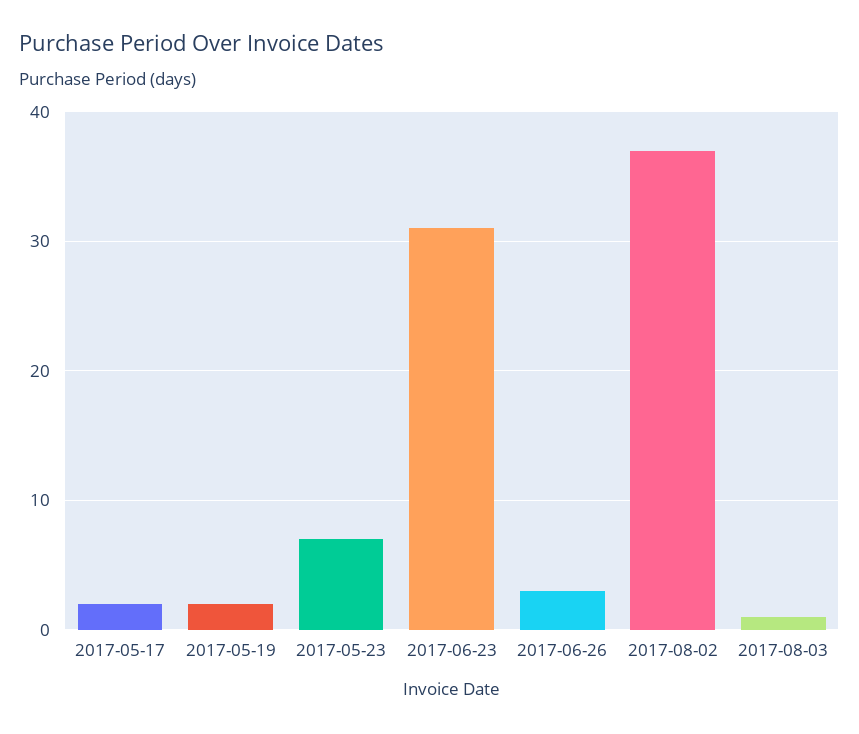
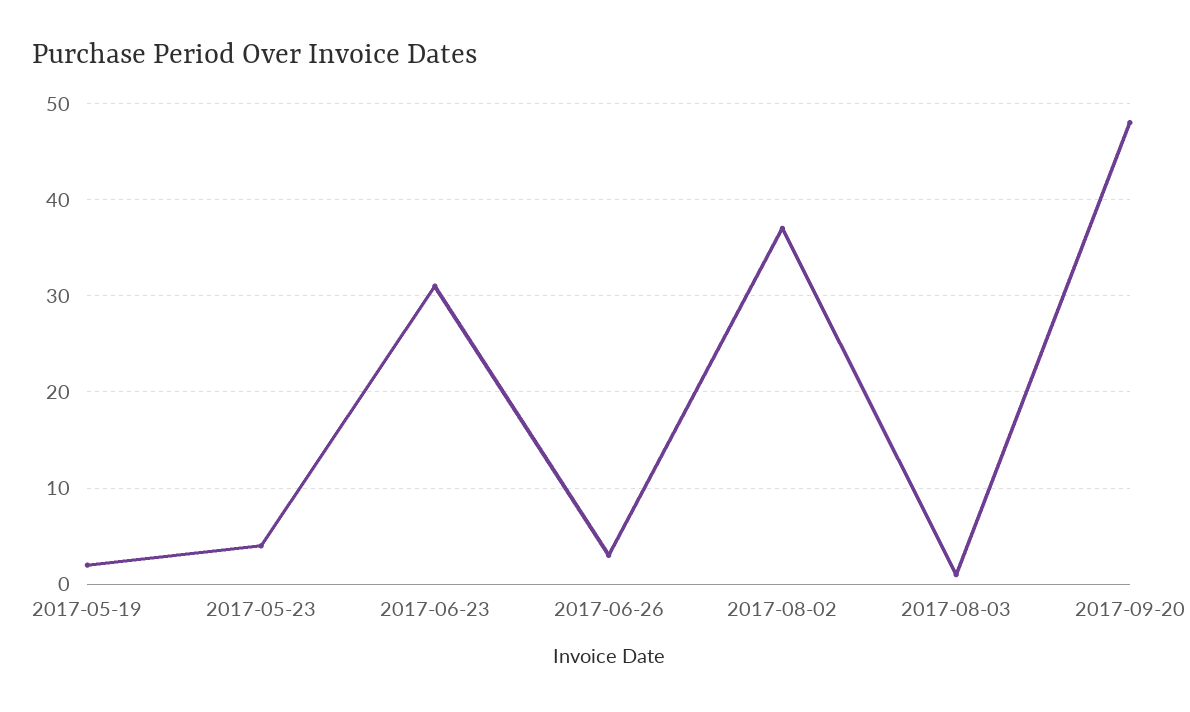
2017-05-17: 2 -> none
2017-05-23: 7 -> 4
2017-09-20: none -> 48

